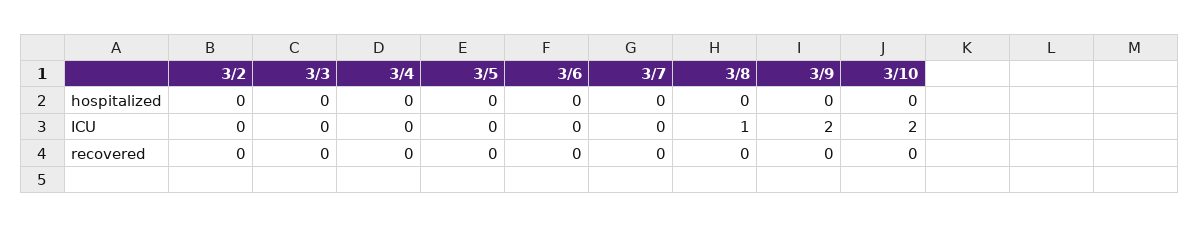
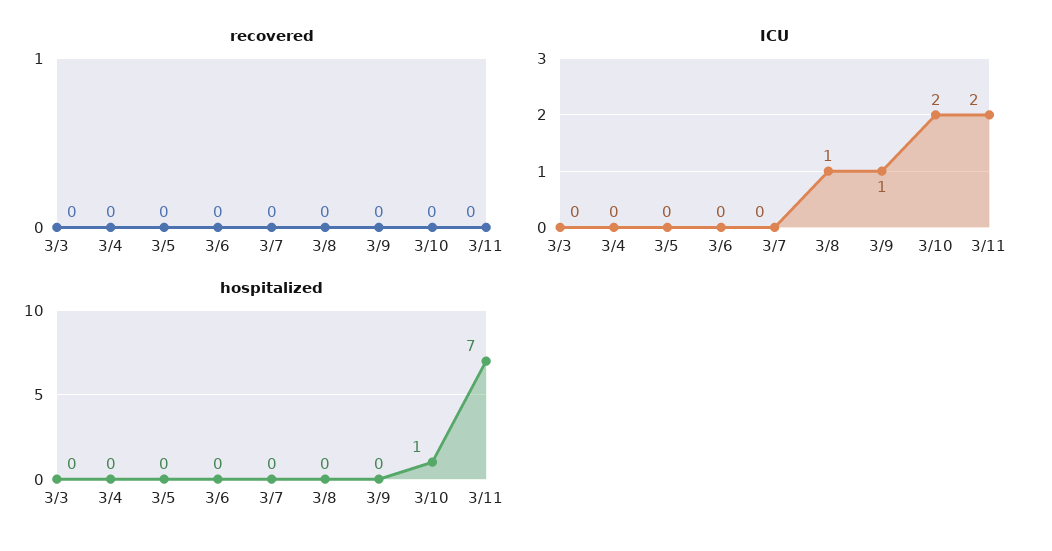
hospitalized, 3/2: 0 -> none
hospitalized, 3/10: 0 -> 1
ICU, 3/2: 0 -> none
ICU, 3/9: 2 -> 1
recovered, 3/2: 0 -> none
recovered, 3/11: none -> 0
ICU, 3/11: none -> 2
hospitalized, 3/11: none -> 7

